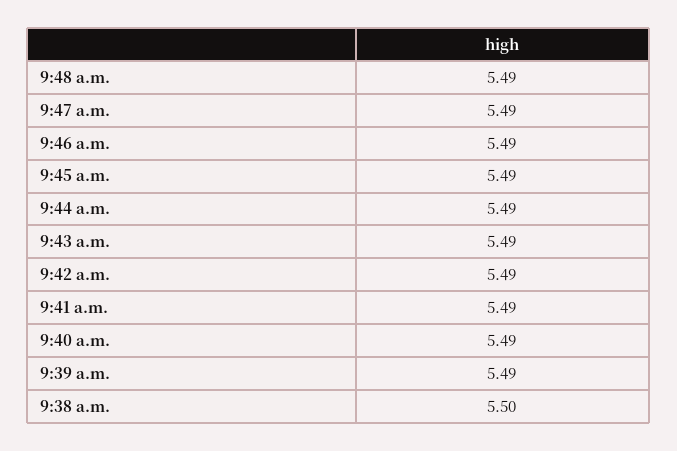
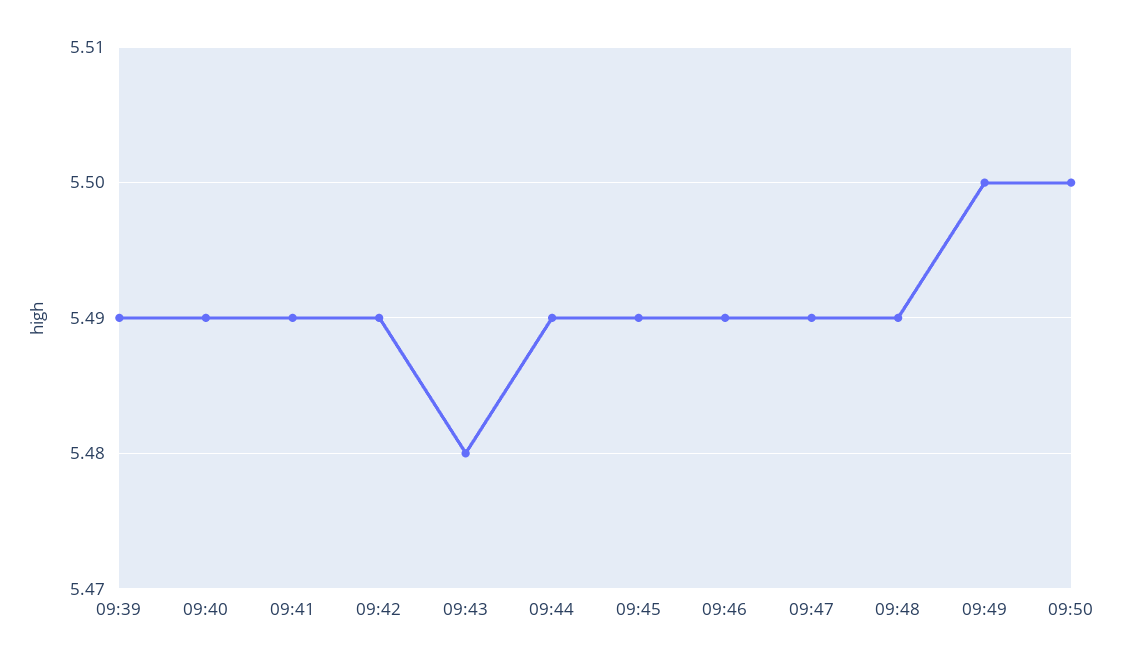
9:43 a.m.: 5.49 -> 5.48
9:38 a.m.: 5.5 -> none
09:49: none -> 5.5
09:50: none -> 5.5

